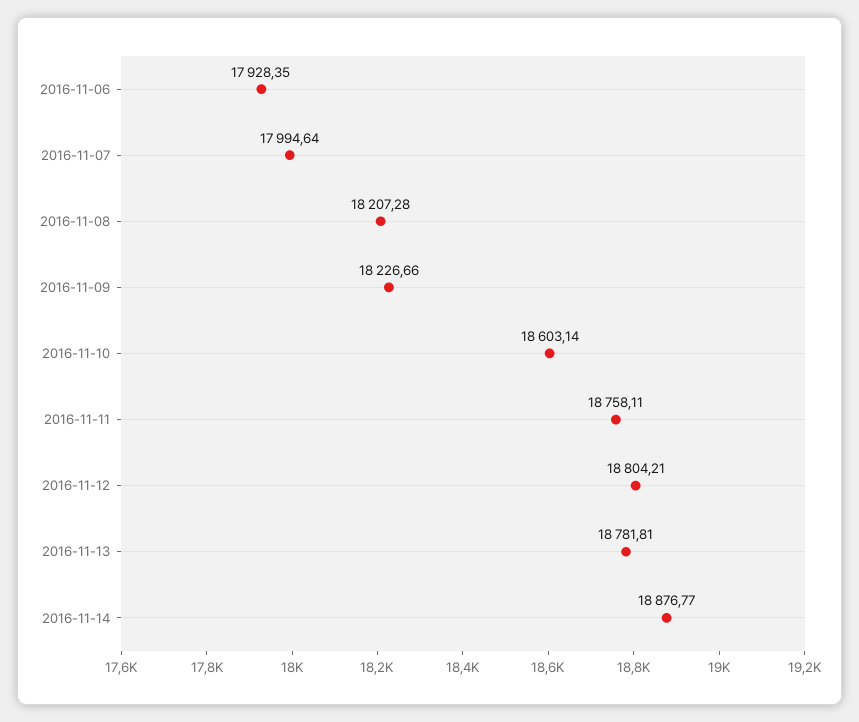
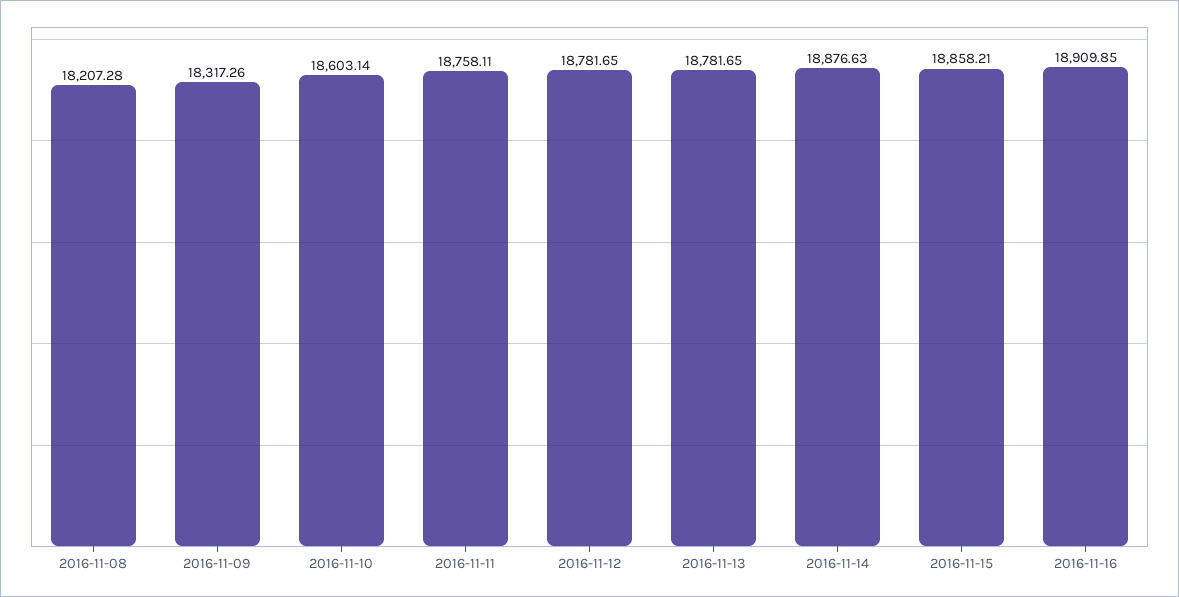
2016-11-06: 17928.35 -> none
2016-11-07: 17994.64 -> none
2016-11-09: 18226.66 -> 18317.26
2016-11-12: 18804.21 -> 18781.65
2016-11-13: 18781.81 -> 18781.65
2016-11-14: 18876.77 -> 18876.63
2016-11-15: none -> 18858.21
2016-11-16: none -> 18909.85

